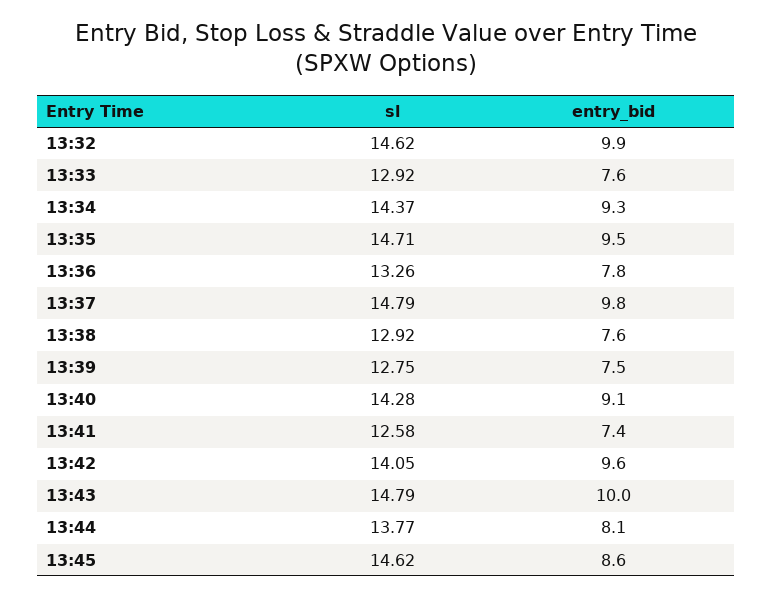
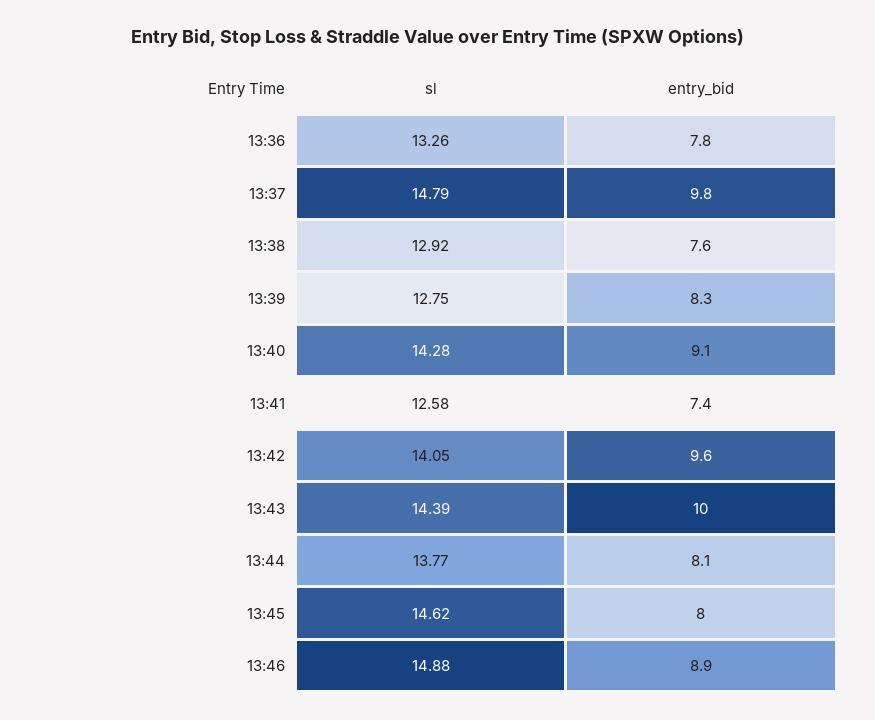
sl, 13:32: 14.62 -> none
entry_bid, 13:32: 9.9 -> none
sl, 13:33: 12.92 -> none
entry_bid, 13:33: 7.6 -> none
sl, 13:34: 14.37 -> none
entry_bid, 13:34: 9.3 -> none
sl, 13:35: 14.71 -> none
entry_bid, 13:35: 9.5 -> none
entry_bid, 13:39: 7.5 -> 8.3
sl, 13:43: 14.79 -> 14.39
entry_bid, 13:45: 8.6 -> 8
sl, 13:46: none -> 14.88
entry_bid, 13:46: none -> 8.9

